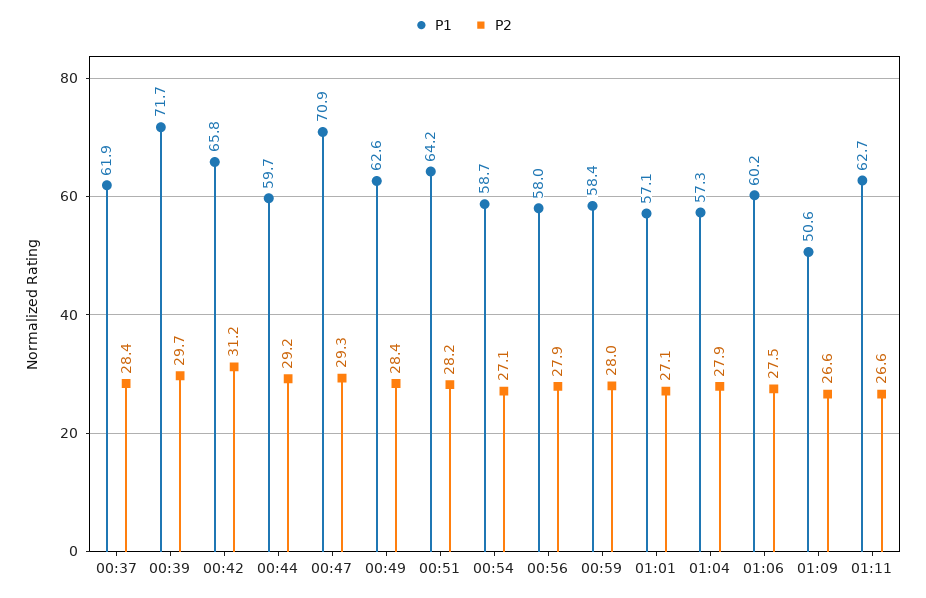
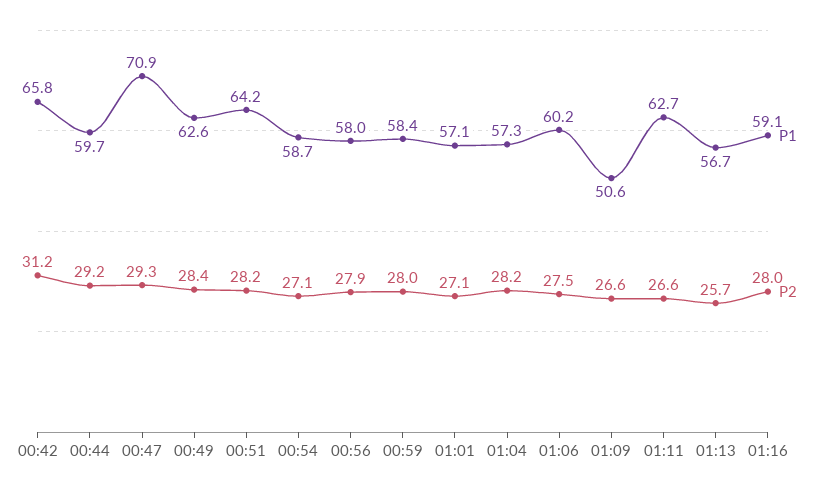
P1, 00:37: 61.9 -> none
P2, 00:37: 28.4 -> none
P1, 00:39: 71.7 -> none
P2, 00:39: 29.7 -> none
P2, 01:04: 27.9 -> 28.2
P1, 01:13: none -> 56.7
P2, 01:13: none -> 25.7
P1, 01:16: none -> 59.1
P2, 01:16: none -> 28

